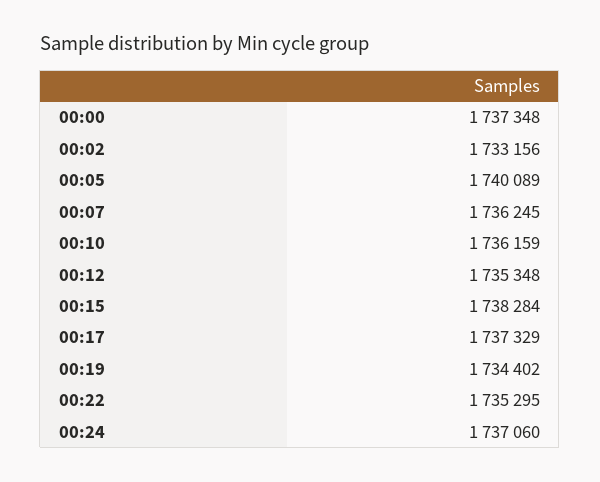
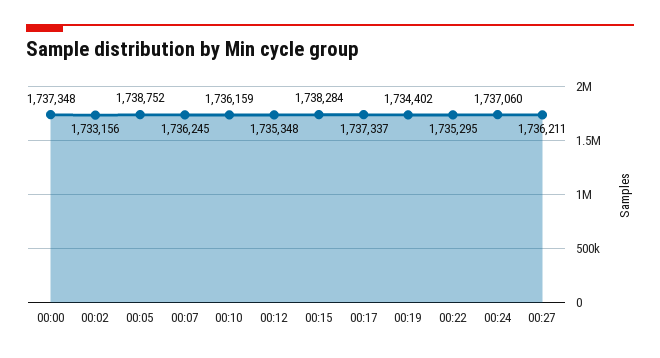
00:05: 1740089 -> 1738752
00:17: 1737329 -> 1737337
00:27: none -> 1736211

